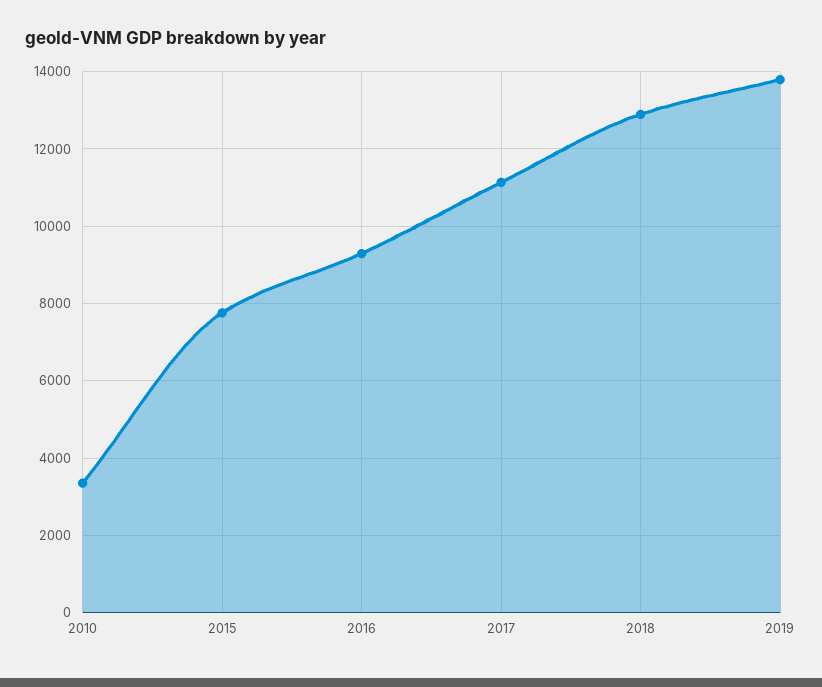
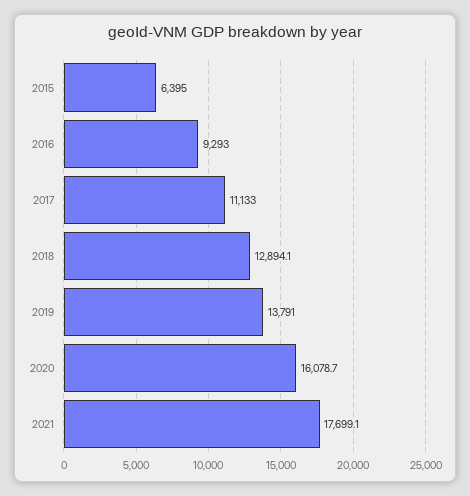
2010: 3400 -> none
2015: 7800 -> 6395
2020: none -> 16078.7
2021: none -> 17699.1

